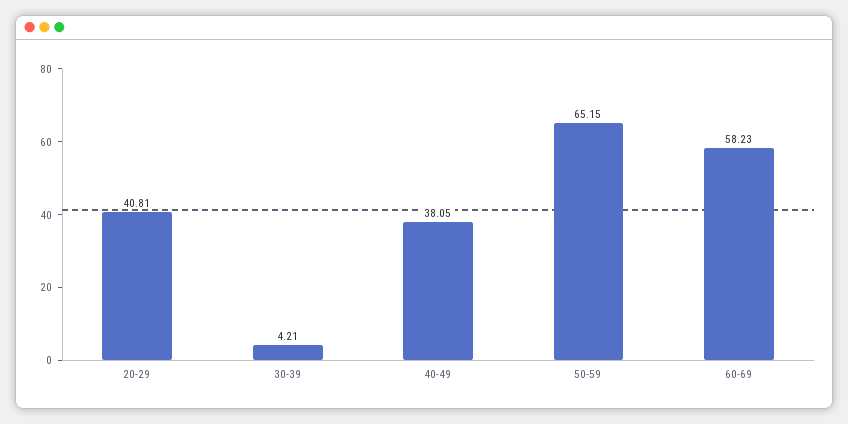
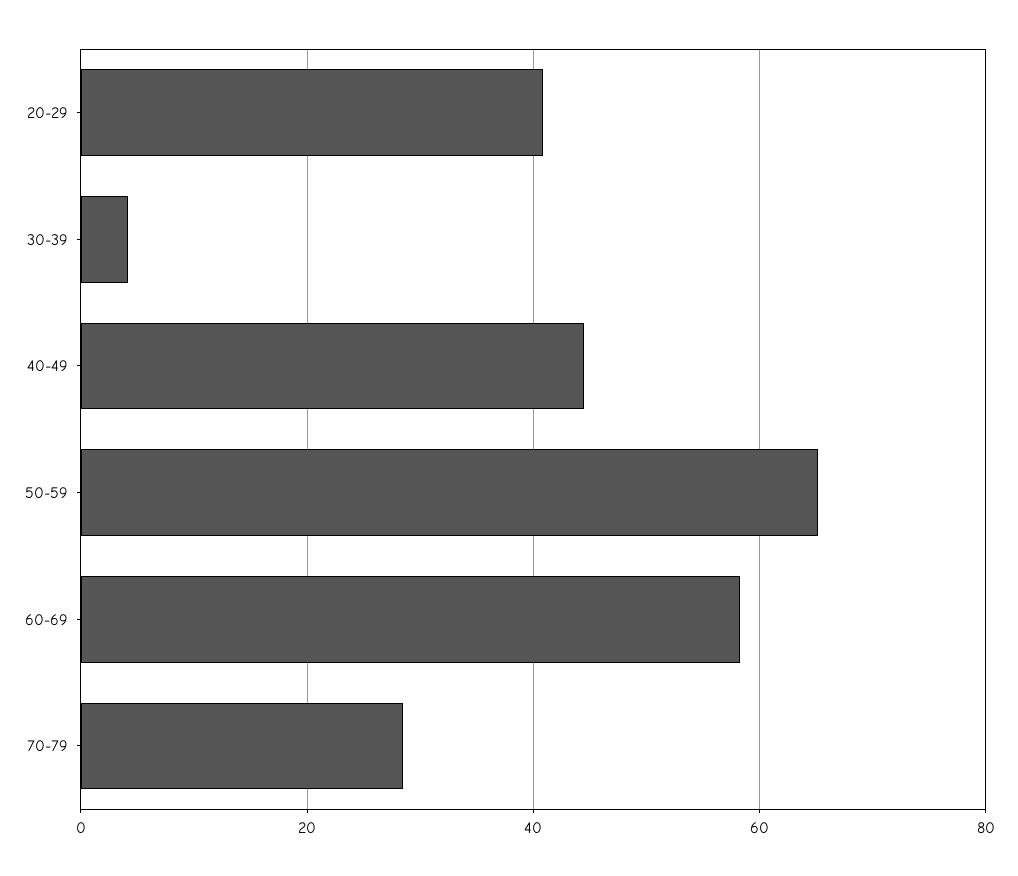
40-49: 38.05 -> 44
70-79: none -> 28

